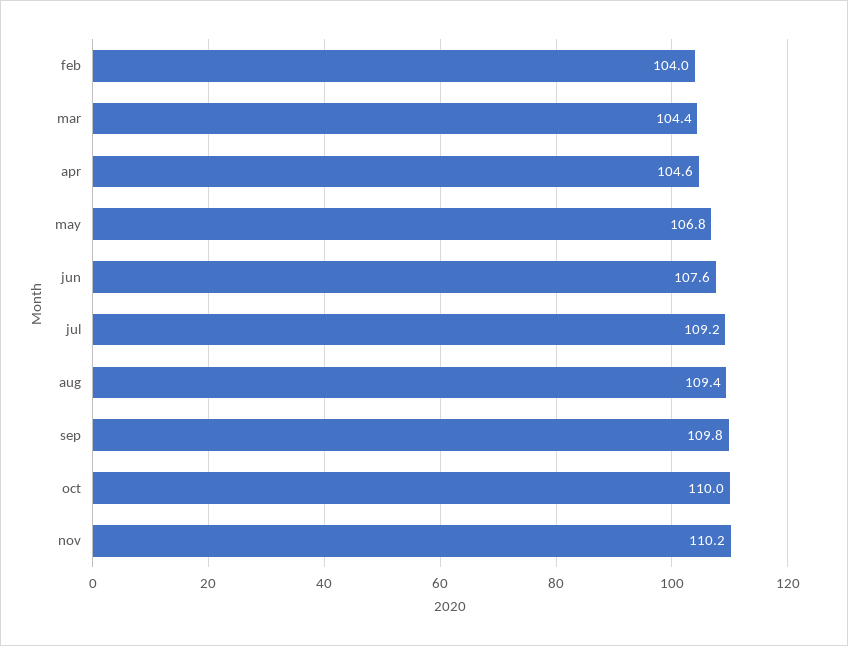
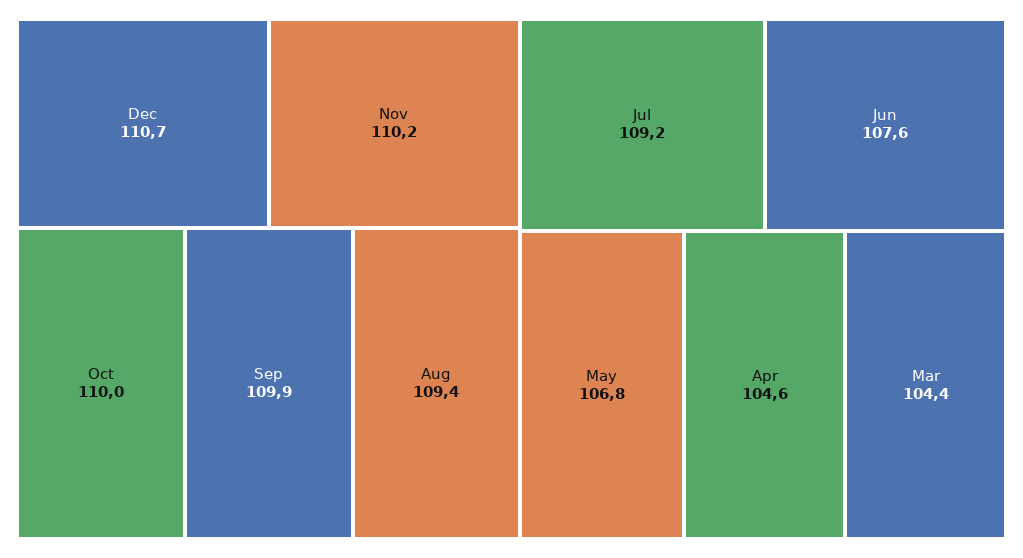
feb: 104 -> none
sep: 109.8 -> 109.9
Dec: none -> 110.7

